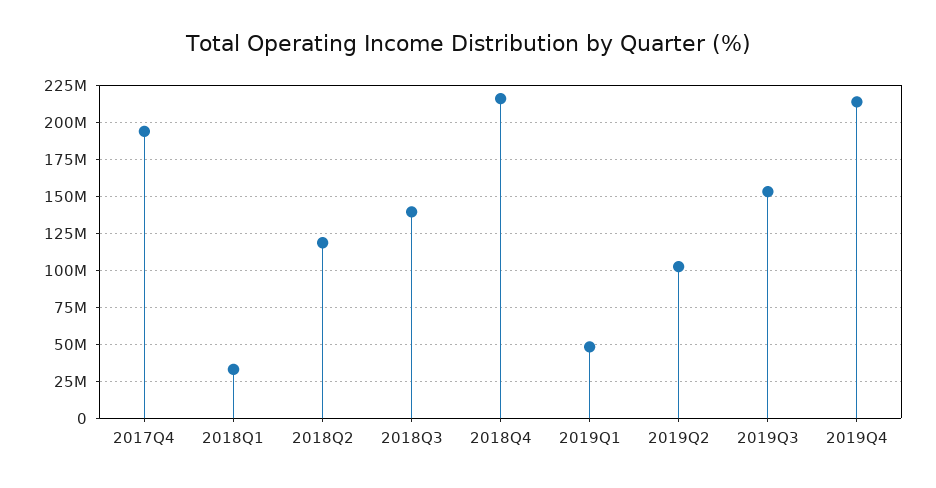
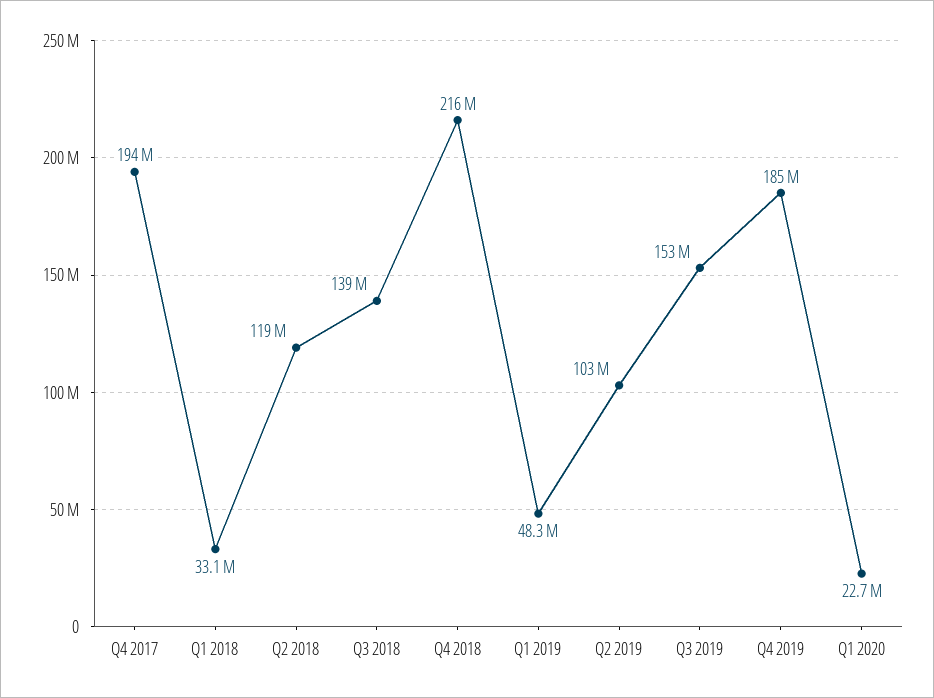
2019Q4: 215000000 -> 185000000
Q1 2020: none -> 22700000

